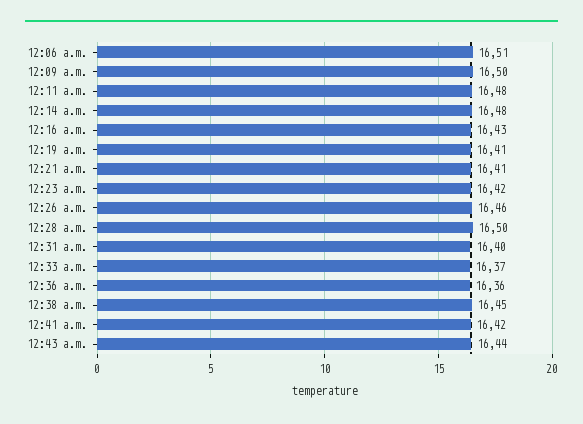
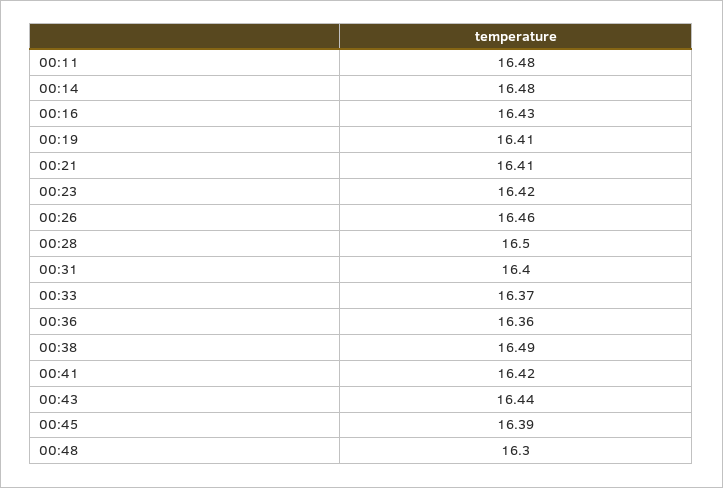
12:06 a.m.: 16.51 -> none
12:09 a.m.: 16.5 -> none
12:38 a.m.: 16.45 -> 16.49
00:45: none -> 16.39
00:48: none -> 16.3

